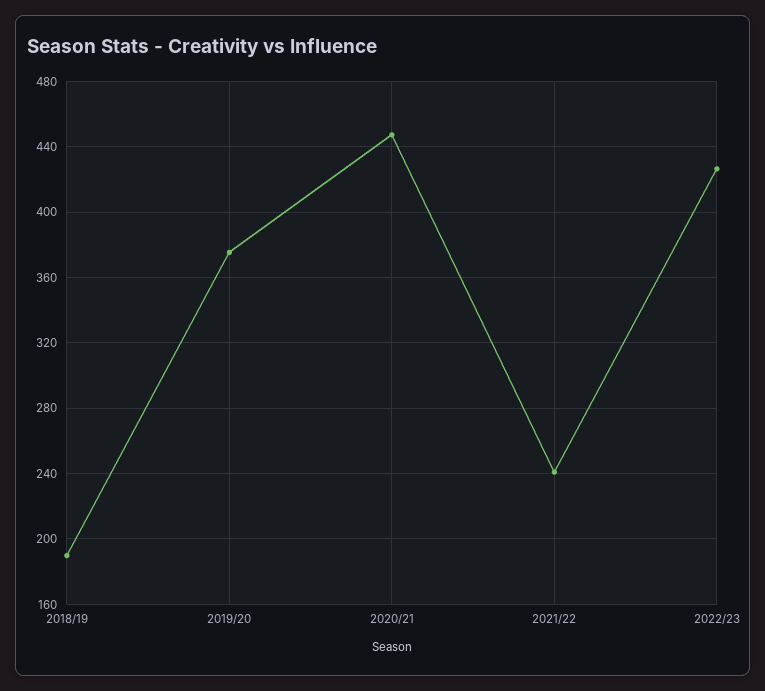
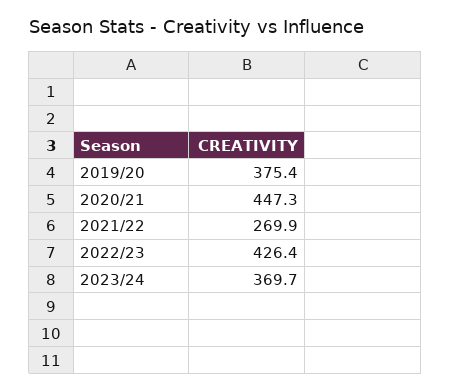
2018/19: 190 -> none
2021/22: 240 -> 269.9
2023/24: none -> 369.7

